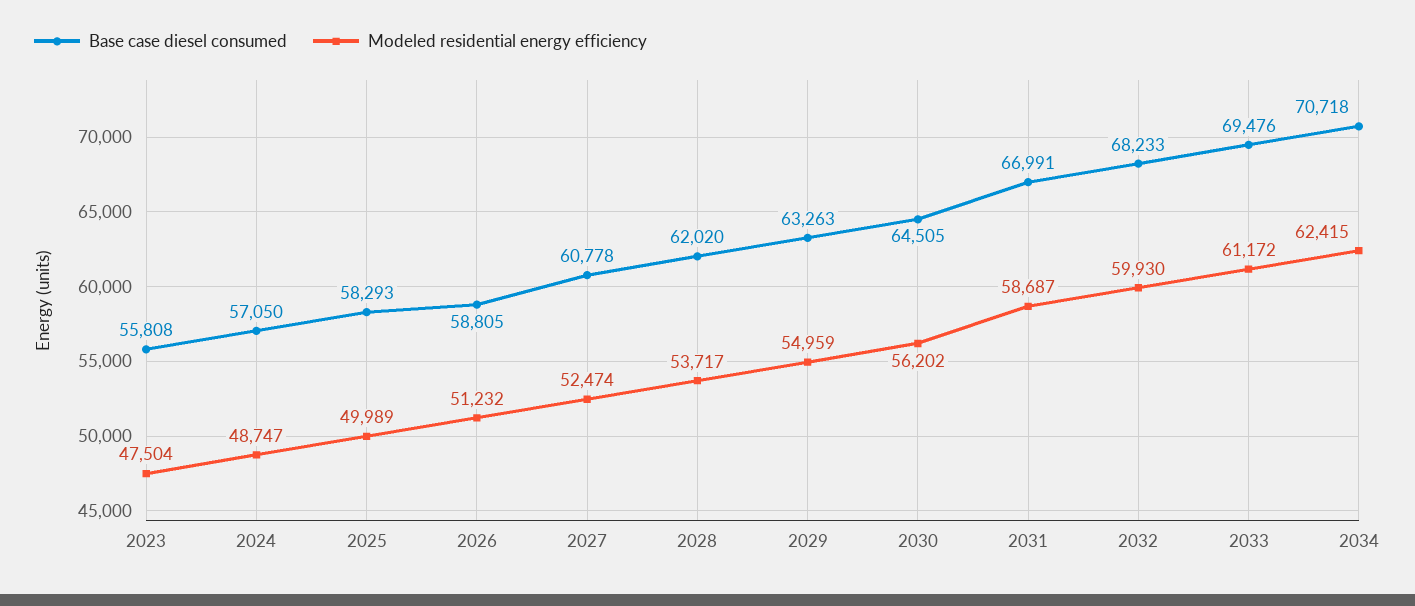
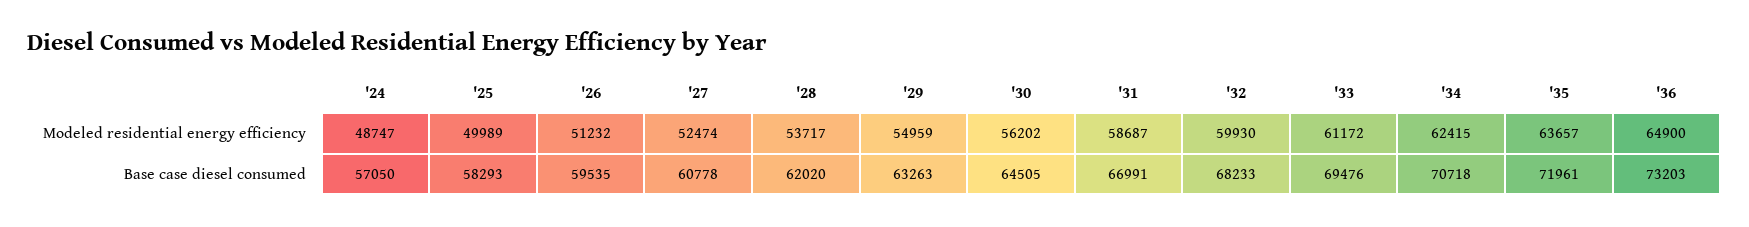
Base case diesel consumed, 2023: 55808 -> none
Modeled residential energy efficiency, 2023: 47504 -> none
Base case diesel consumed, 2026: 58805 -> 59535
Modeled residential energy efficiency, '35: none -> 63657
Modeled residential energy efficiency, '36: none -> 64900
Base case diesel consumed, '35: none -> 71961
Base case diesel consumed, '36: none -> 73203

